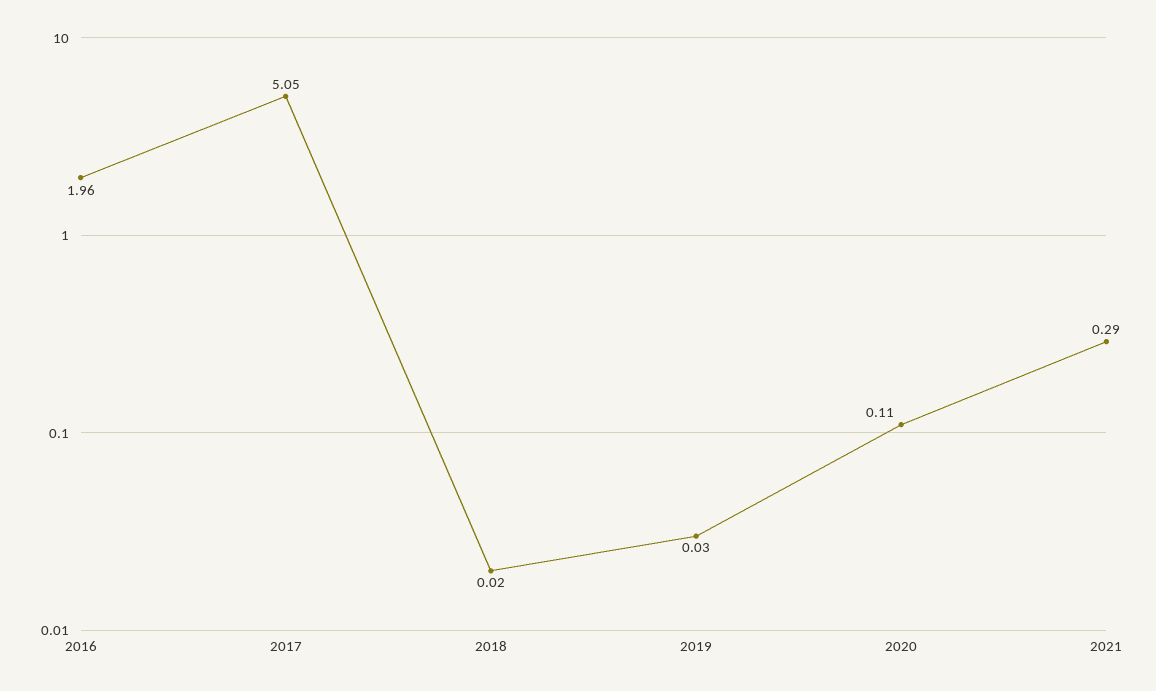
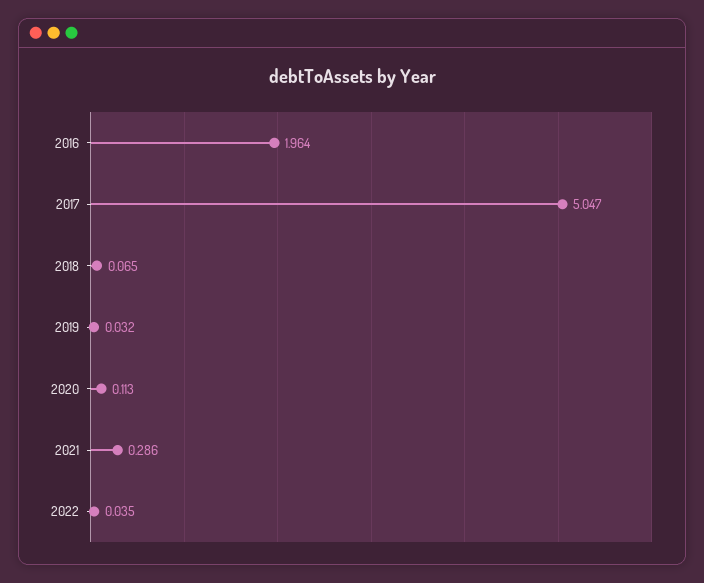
2018: 0.02 -> 0.065
2022: none -> 0.035

